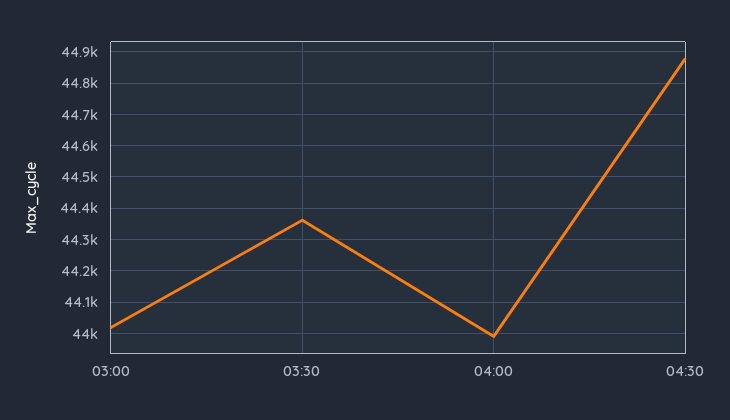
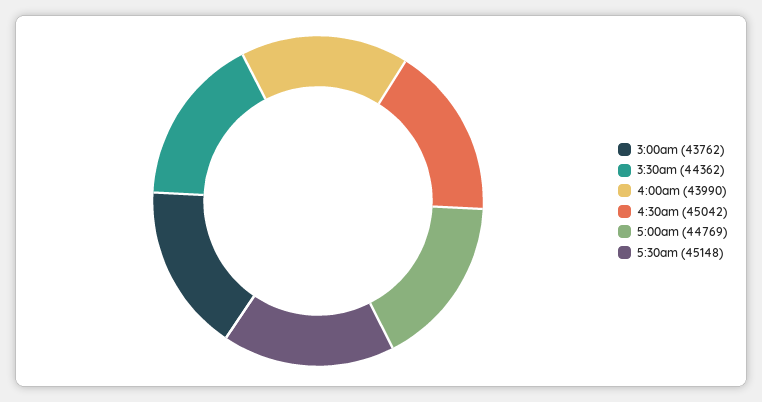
03:00: 44020 -> 43762
04:30: 44880 -> 45042
5:00am: none -> 44769
5:30am: none -> 45148

